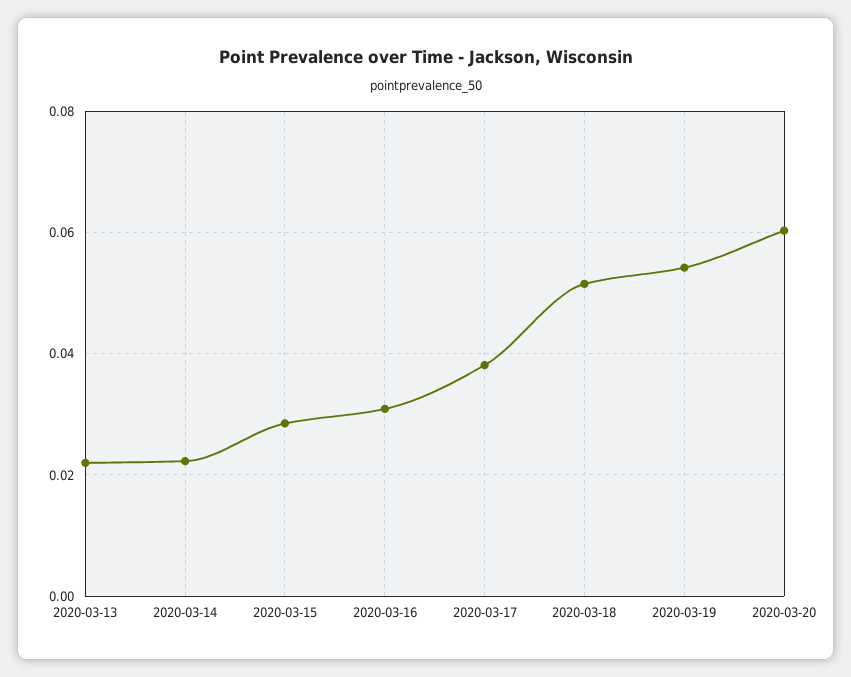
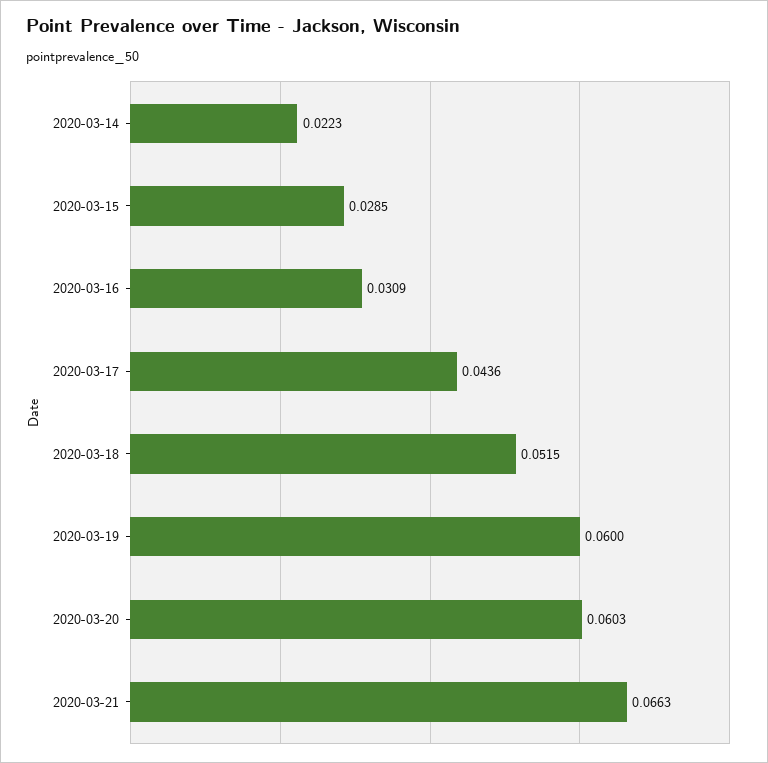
2020-03-13: 0.022 -> none
2020-03-17: 0.038 -> 0.0436
2020-03-19: 0.054 -> 0.06
2020-03-21: none -> 0.0663

